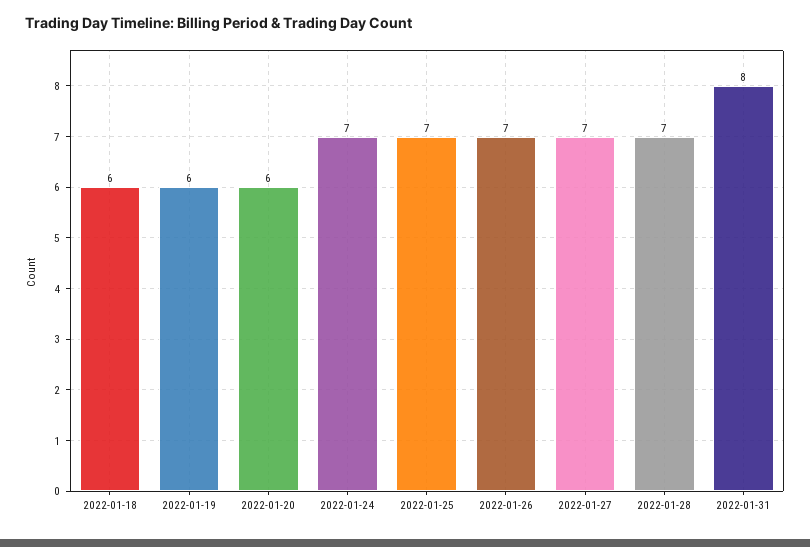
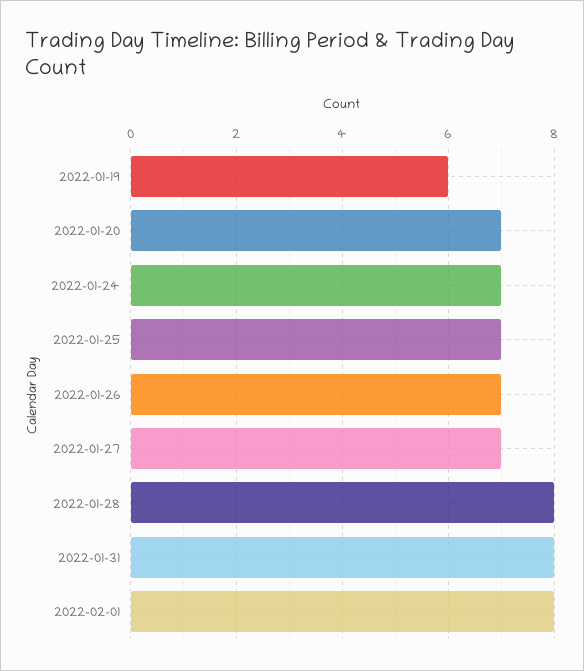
2022-01-18: 6 -> none
2022-01-20: 6 -> 7
2022-01-28: 7 -> 8
2022-02-01: none -> 8

